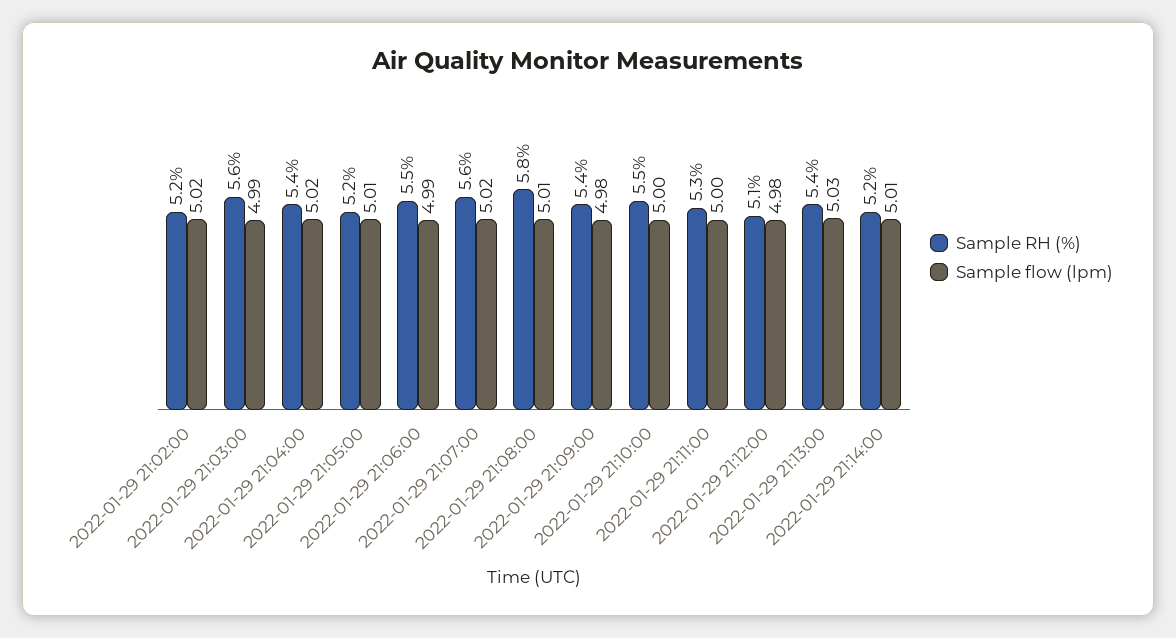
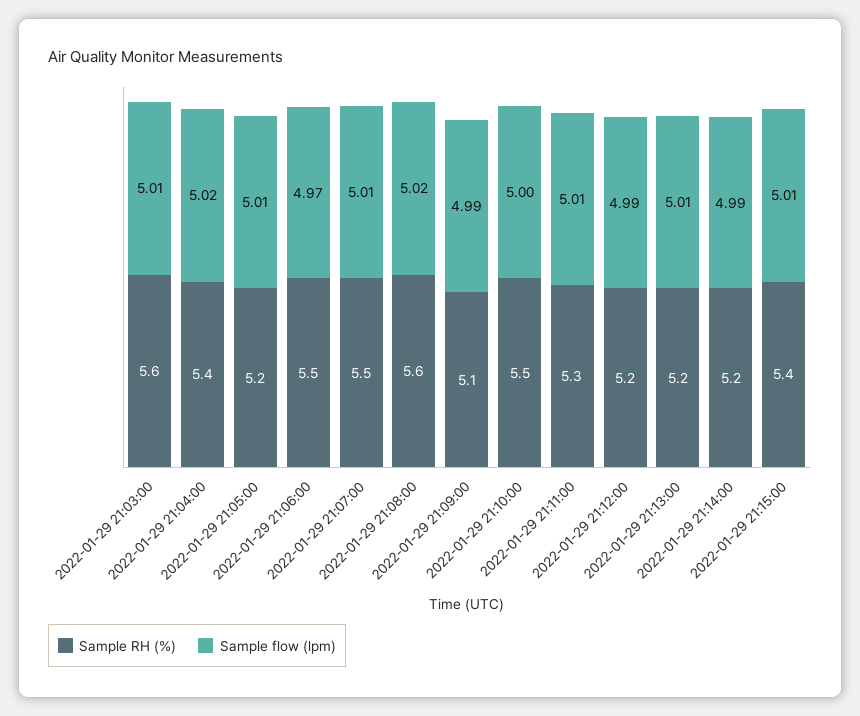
Sample RH (%), 2022-01-29 21:02:00: 5.2 -> none
Sample flow (lpm), 2022-01-29 21:02:00: 5.02 -> none
Sample flow (lpm), 2022-01-29 21:03:00: 4.99 -> 5.01
Sample flow (lpm), 2022-01-29 21:06:00: 4.99 -> 4.97
Sample RH (%), 2022-01-29 21:07:00: 5.6 -> 5.5
Sample flow (lpm), 2022-01-29 21:07:00: 5.02 -> 5.01
Sample RH (%), 2022-01-29 21:08:00: 5.8 -> 5.6
Sample flow (lpm), 2022-01-29 21:08:00: 5.01 -> 5.02
Sample RH (%), 2022-01-29 21:09:00: 5.4 -> 5.1
Sample flow (lpm), 2022-01-29 21:09:00: 4.98 -> 4.99
Sample flow (lpm), 2022-01-29 21:11:00: 5 -> 5.01
Sample RH (%), 2022-01-29 21:12:00: 5.1 -> 5.2
Sample flow (lpm), 2022-01-29 21:12:00: 4.98 -> 4.99
Sample RH (%), 2022-01-29 21:13:00: 5.4 -> 5.2
Sample flow (lpm), 2022-01-29 21:13:00: 5.03 -> 5.01
Sample flow (lpm), 2022-01-29 21:14:00: 5.01 -> 4.99
Sample RH (%), 2022-01-29 21:15:00: none -> 5.4
Sample flow (lpm), 2022-01-29 21:15:00: none -> 5.01

